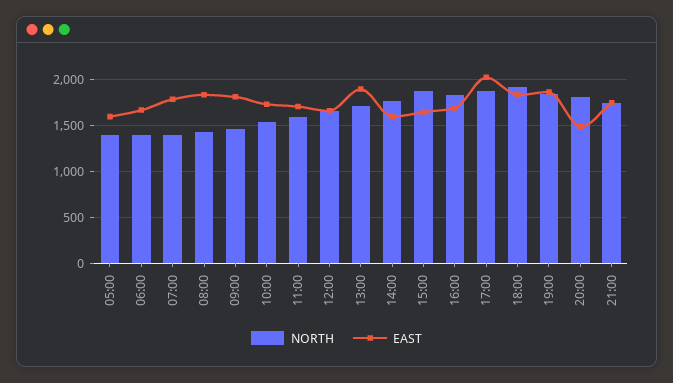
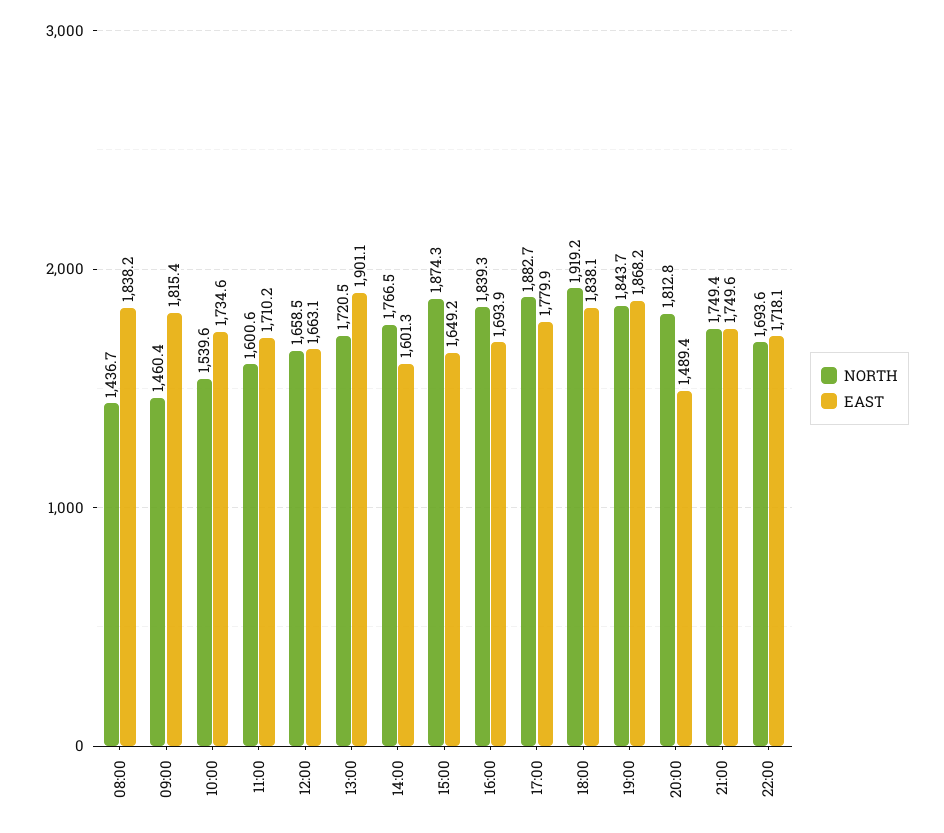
NORTH, 05:00: 1400 -> none
EAST, 05:00: 1600 -> none
NORTH, 06:00: 1400 -> none
EAST, 06:00: 1700 -> none
NORTH, 07:00: 1400 -> none
EAST, 07:00: 1800 -> none
EAST, 17:00: 2000 -> 1779.9
NORTH, 22:00: none -> 1693.6
EAST, 22:00: none -> 1718.1

